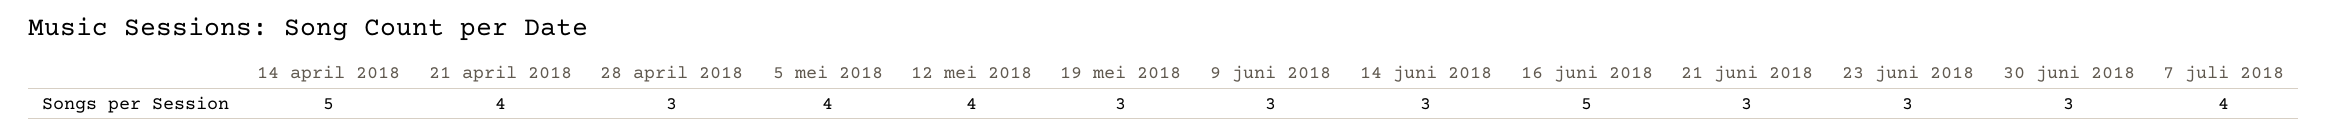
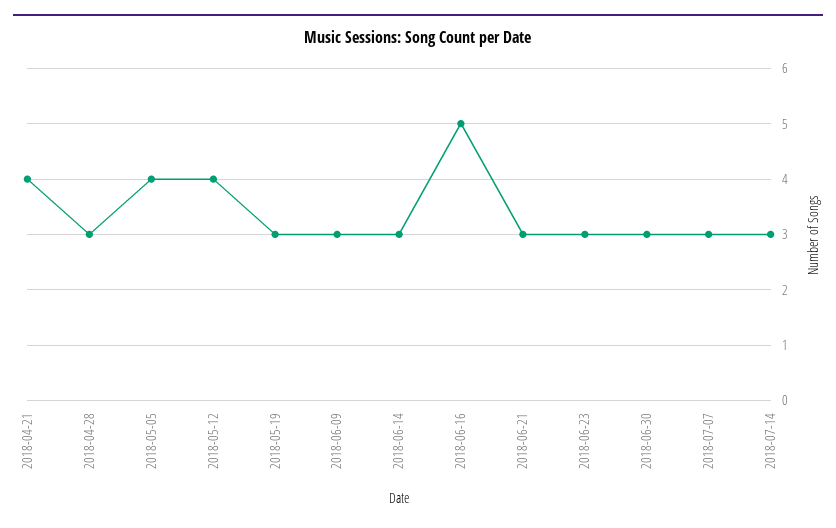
14 april 2018: 5 -> none
7 juli 2018: 4 -> 3
2018-07-14: none -> 3

